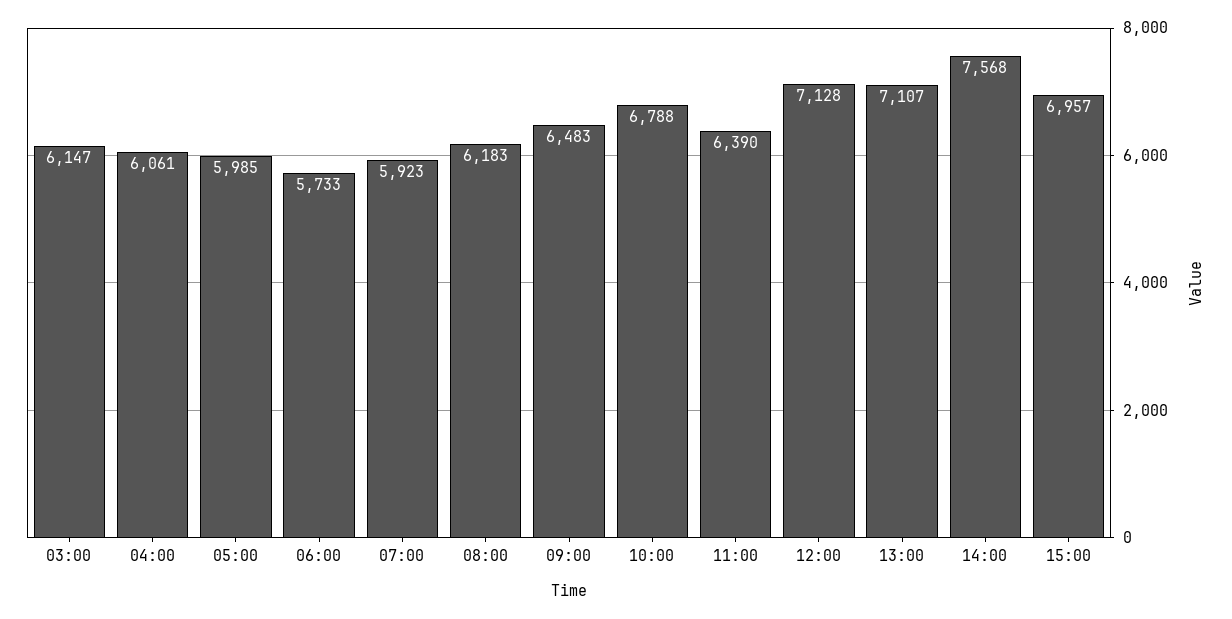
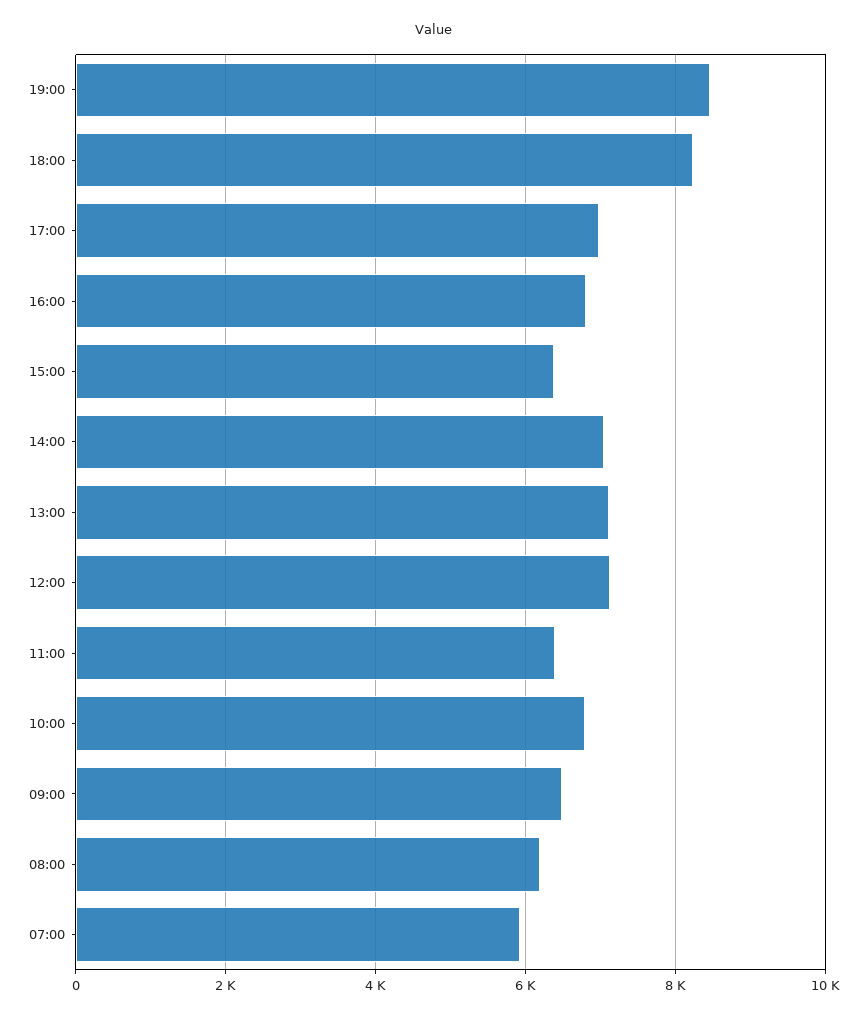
03:00: 6147 -> none
04:00: 6061 -> none
05:00: 5985 -> none
06:00: 5733 -> none
14:00: 7568 -> 7000
15:00: 6957 -> 6400
19:00: none -> 8400
18:00: none -> 8200
17:00: none -> 7000
16:00: none -> 6800

